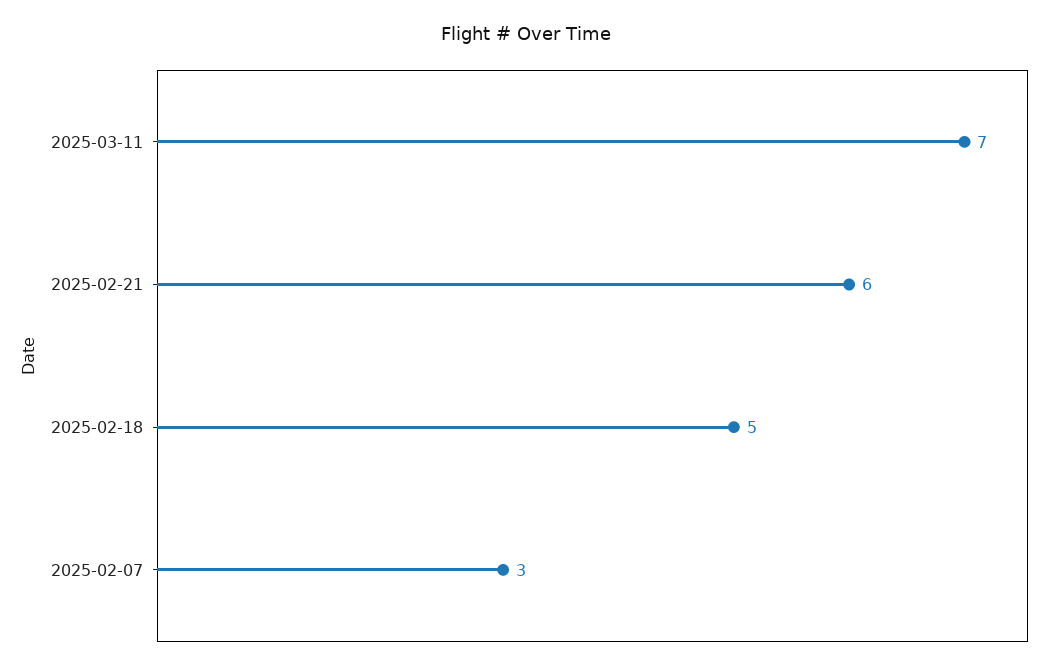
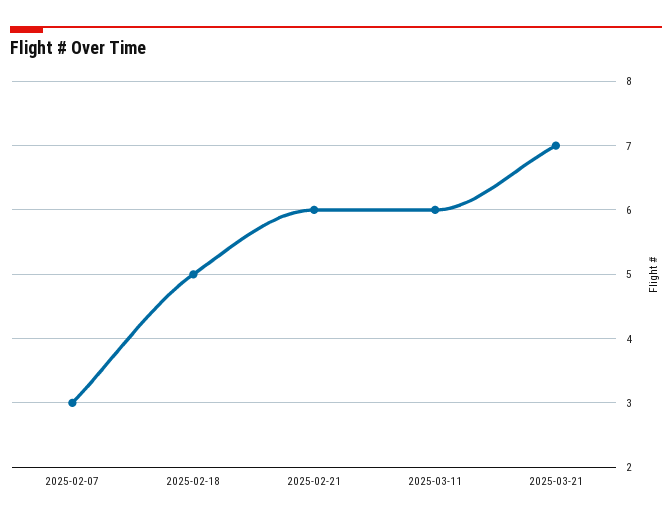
2025-03-11: 7 -> 6
2025-03-21: none -> 7

